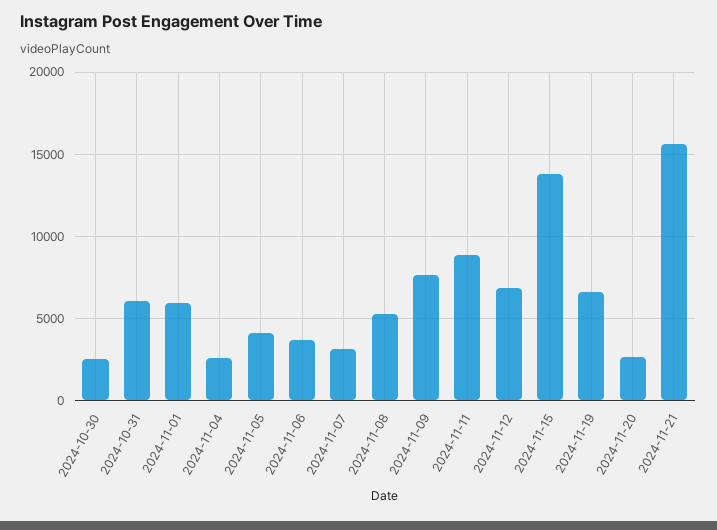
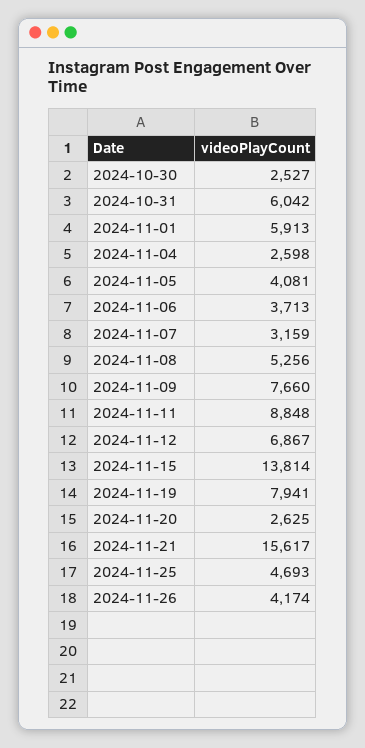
2024-11-19: 6500 -> 7941
2024-11-25: none -> 4693
2024-11-26: none -> 4174

